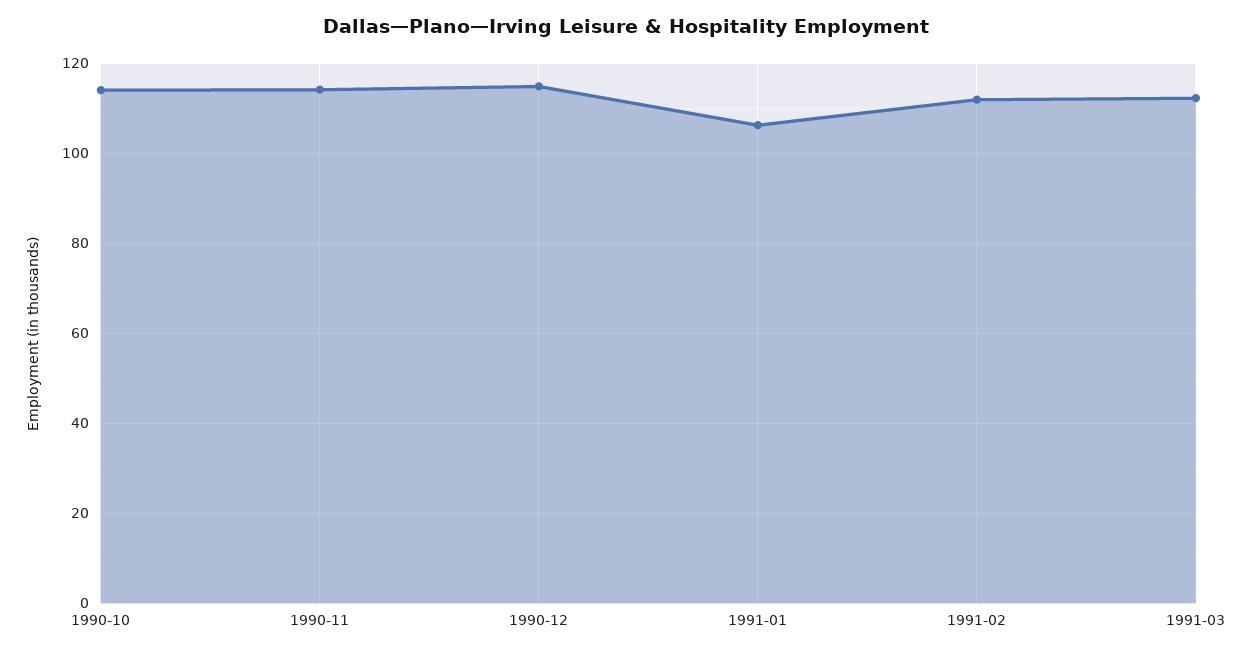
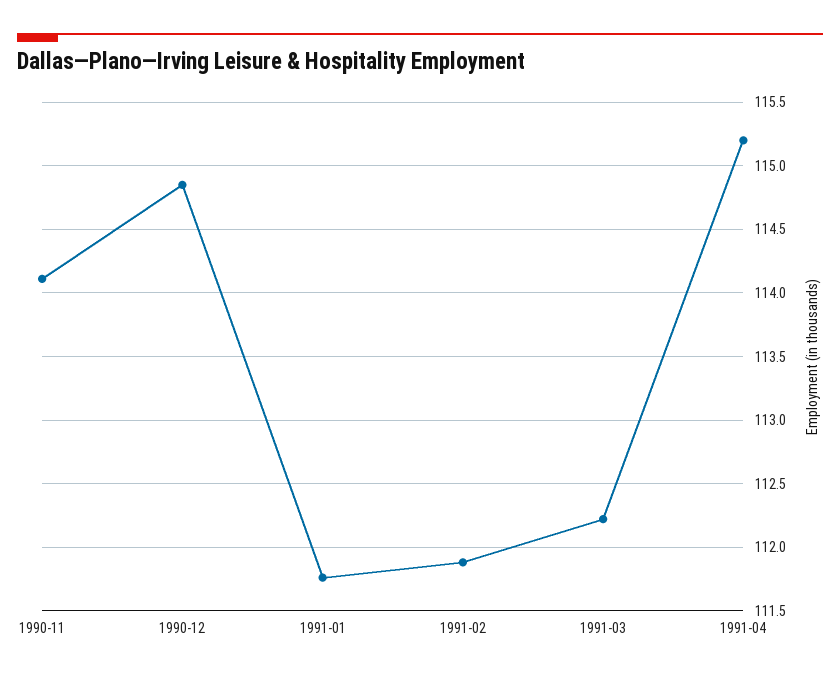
1990-10: 114 -> none
1991-01: 106 -> 111.75
1991-04: none -> 115.2

